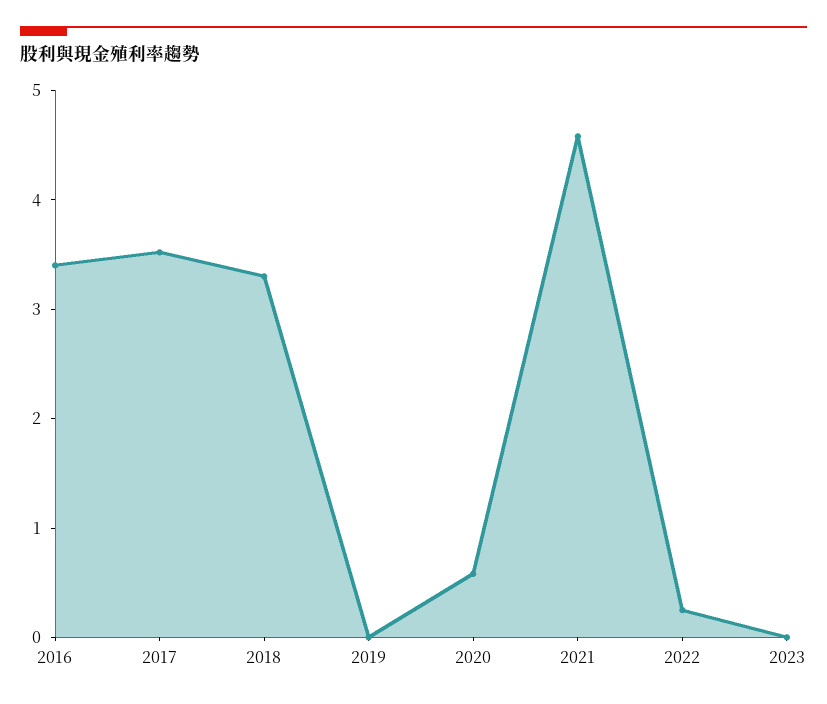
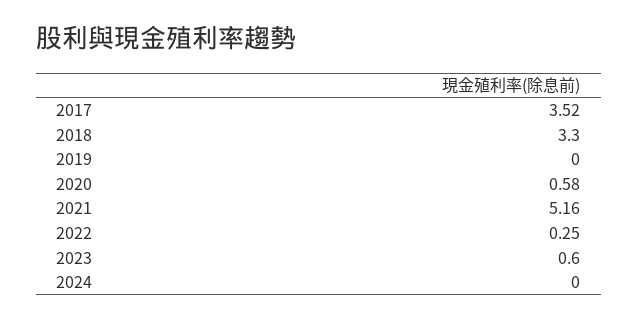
2016: 3.4 -> none
2021: 4.6 -> 5.16
2023: 0 -> 0.6
2024: none -> 0

